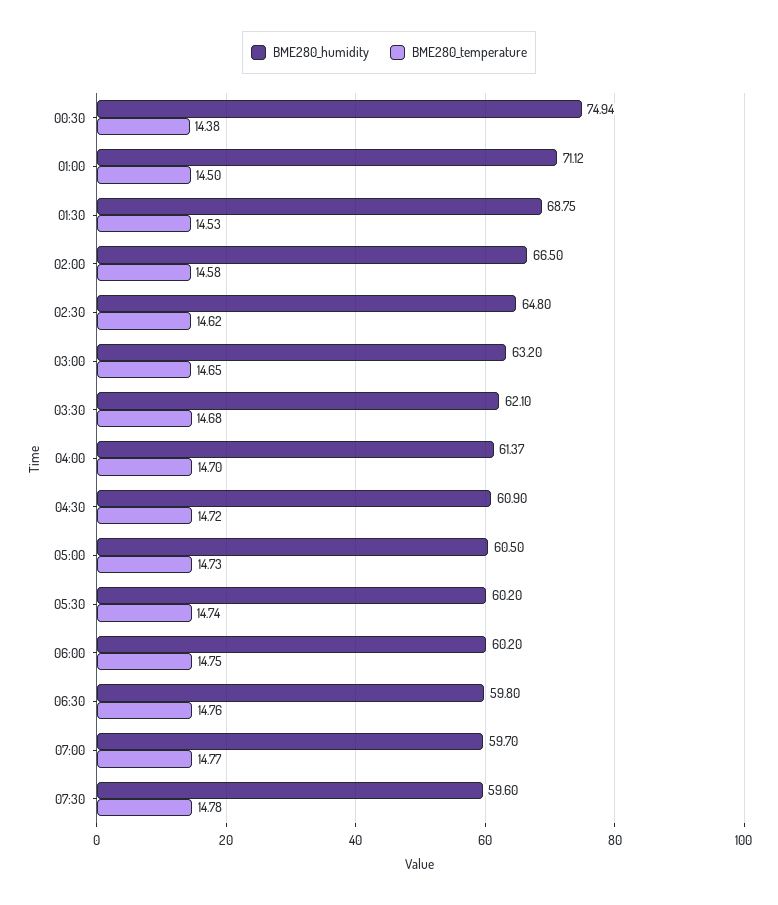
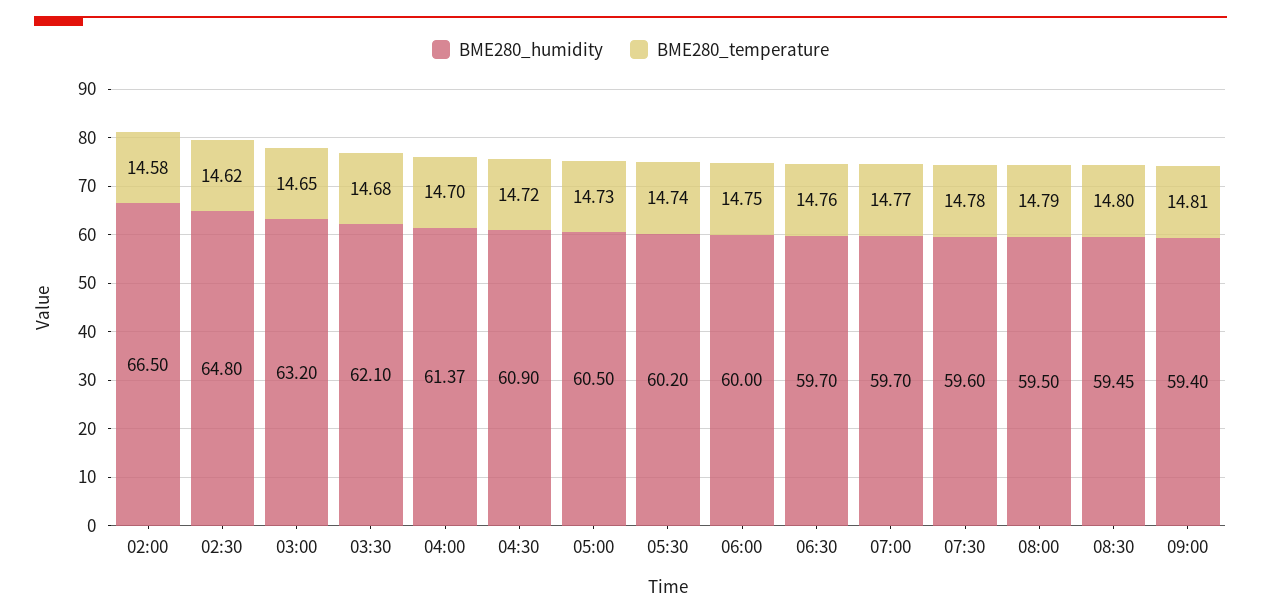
BME280_humidity, 00:30: 74.94 -> none
BME280_temperature, 00:30: 14.38 -> none
BME280_humidity, 01:00: 71.12 -> none
BME280_temperature, 01:00: 14.5 -> none
BME280_humidity, 01:30: 68.75 -> none
BME280_temperature, 01:30: 14.53 -> none
BME280_humidity, 06:00: 60.2 -> 60
BME280_humidity, 06:30: 59.8 -> 59.7
BME280_humidity, 08:00: none -> 59.5
BME280_temperature, 08:00: none -> 14.79
BME280_humidity, 08:30: none -> 59.45
BME280_temperature, 08:30: none -> 14.8
BME280_humidity, 09:00: none -> 59.4
BME280_temperature, 09:00: none -> 14.81

